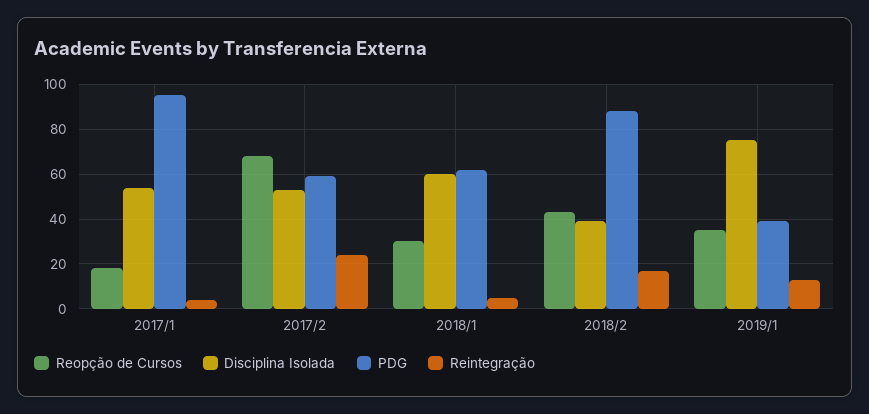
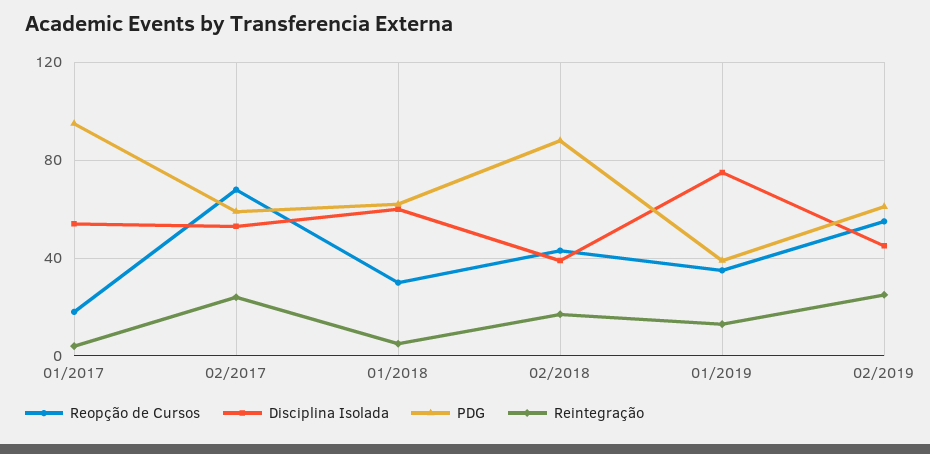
Reopção de Cursos, 02/2019: none -> 55
Disciplina Isolada, 02/2019: none -> 45
PDG, 02/2019: none -> 60
Reintegração, 02/2019: none -> 25

